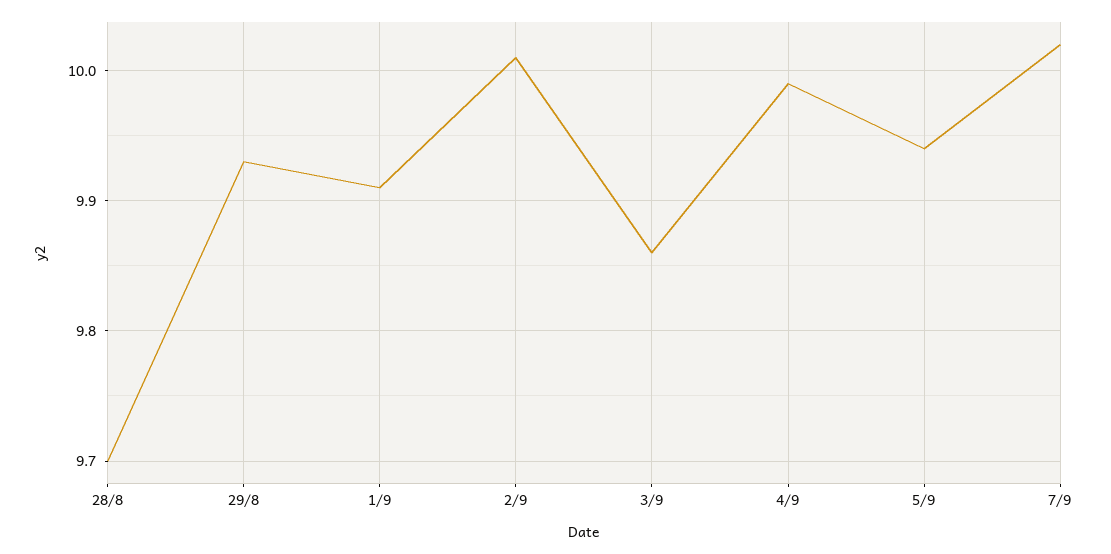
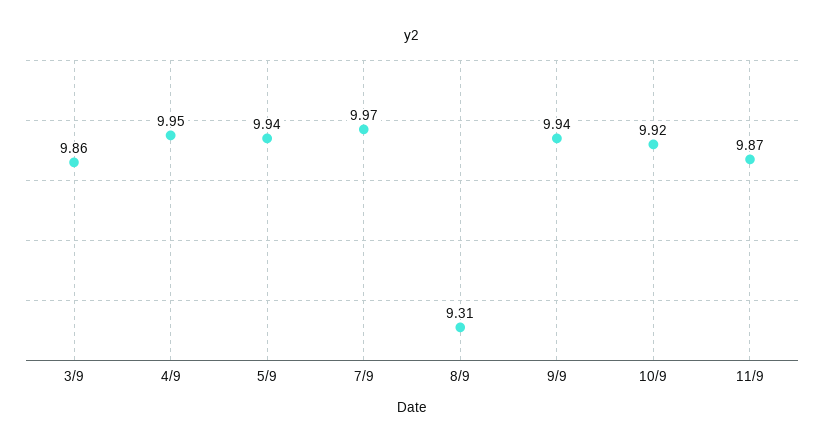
28/8: 9.7 -> none
29/8: 9.93 -> none
1/9: 9.91 -> none
2/9: 10.01 -> none
4/9: 9.99 -> 9.95
7/9: 10.02 -> 9.97
8/9: none -> 9.31
9/9: none -> 9.94
10/9: none -> 9.92
11/9: none -> 9.87

